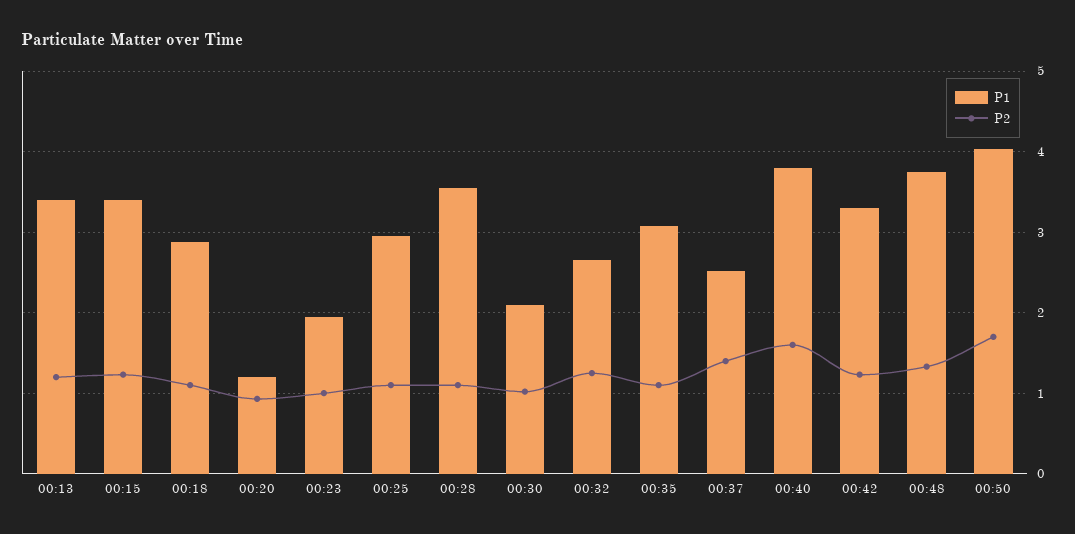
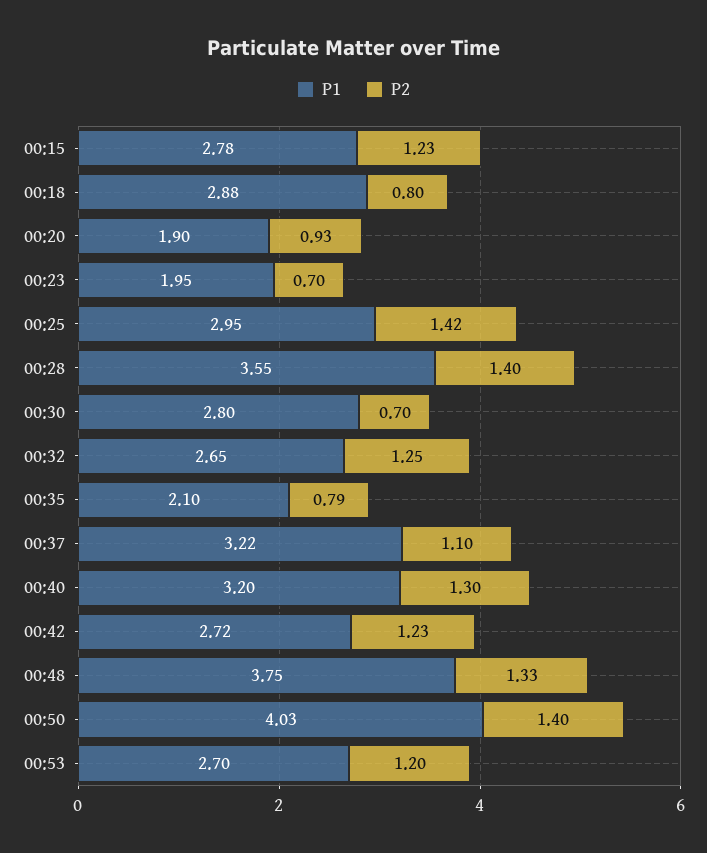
P1, 00:13: 3.4 -> none
P2, 00:13: 1.2 -> none
P1, 00:15: 3.4 -> 2.78
P2, 00:18: 1.1 -> 0.8
P1, 00:20: 1.2 -> 1.9
P2, 00:23: 1 -> 0.7
P2, 00:25: 1.1 -> 1.42
P2, 00:28: 1.1 -> 1.4
P1, 00:30: 2.1 -> 2.8
P2, 00:30: 1 -> 0.7
P1, 00:35: 3.1 -> 2.1
P2, 00:35: 1.1 -> 0.79
P1, 00:37: 2.5 -> 3.22
P2, 00:37: 1.4 -> 1.1
P1, 00:40: 3.8 -> 3.2
P2, 00:40: 1.6 -> 1.3
P1, 00:42: 3.3 -> 2.72
P2, 00:50: 1.7 -> 1.4
P1, 00:53: none -> 2.7
P2, 00:53: none -> 1.2

